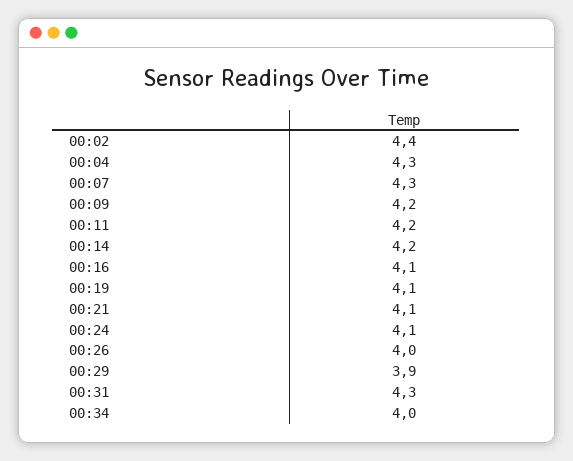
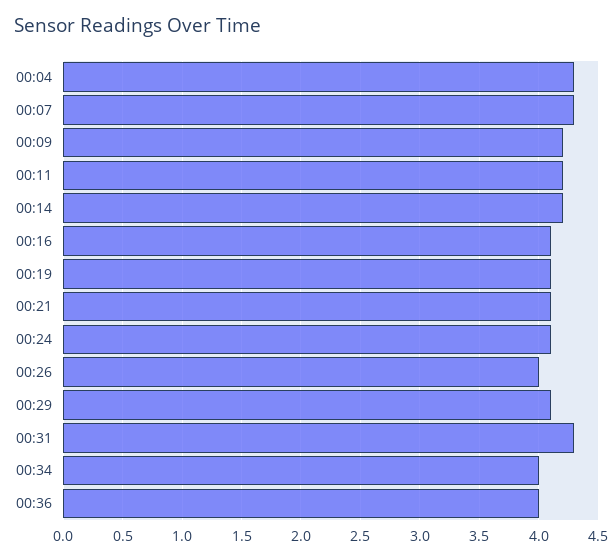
00:02: 4.4 -> none
00:29: 3.9 -> 4.1
00:36: none -> 4

